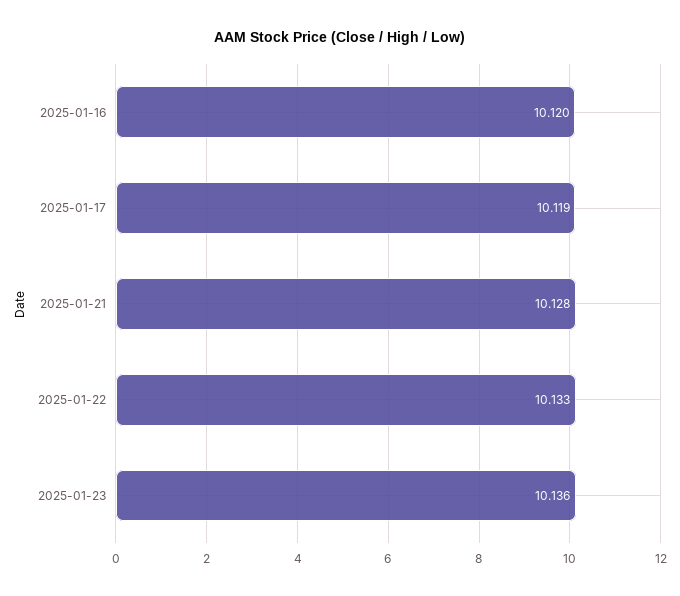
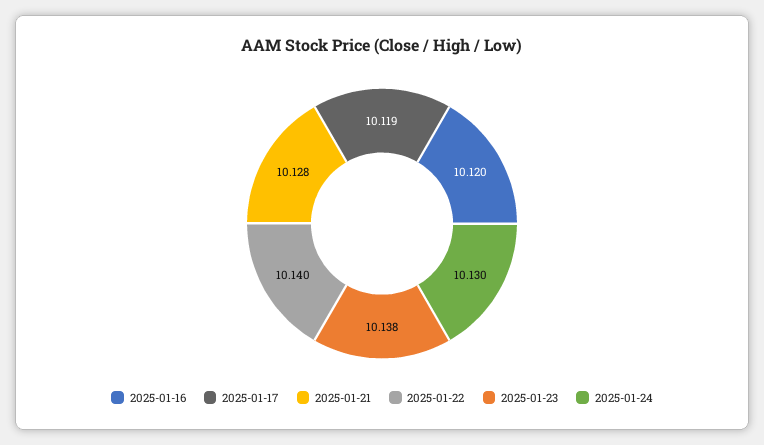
2025-01-22: 10.133 -> 10.14
2025-01-23: 10.136 -> 10.138
2025-01-24: none -> 10.13

